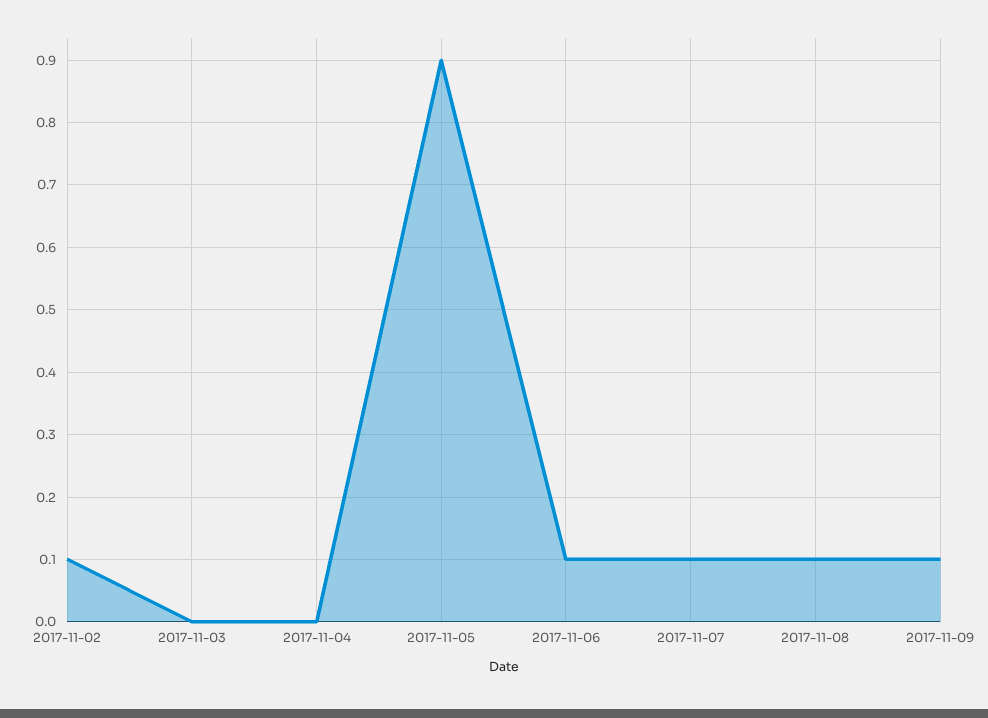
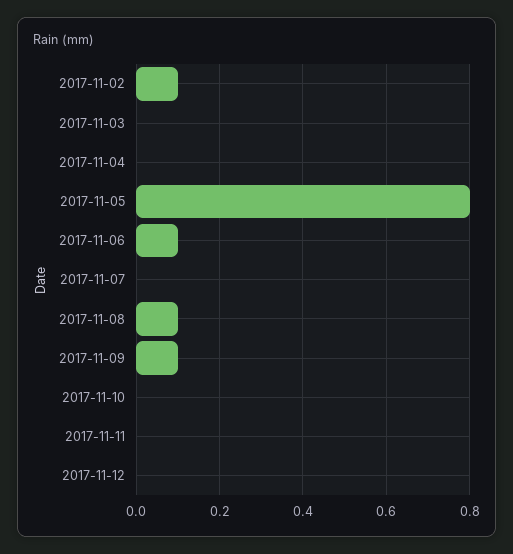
2017-11-05: 0.9 -> 0.8
2017-11-07: 0.1 -> 0
2017-11-10: none -> 0
2017-11-11: none -> 0
2017-11-12: none -> 0

